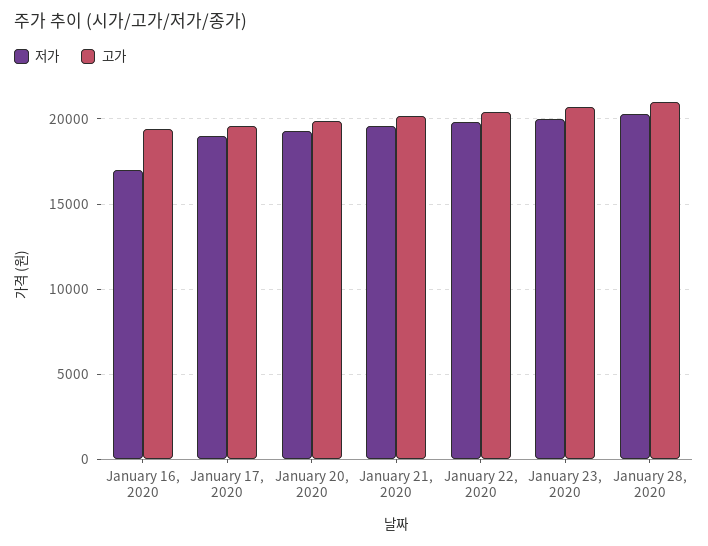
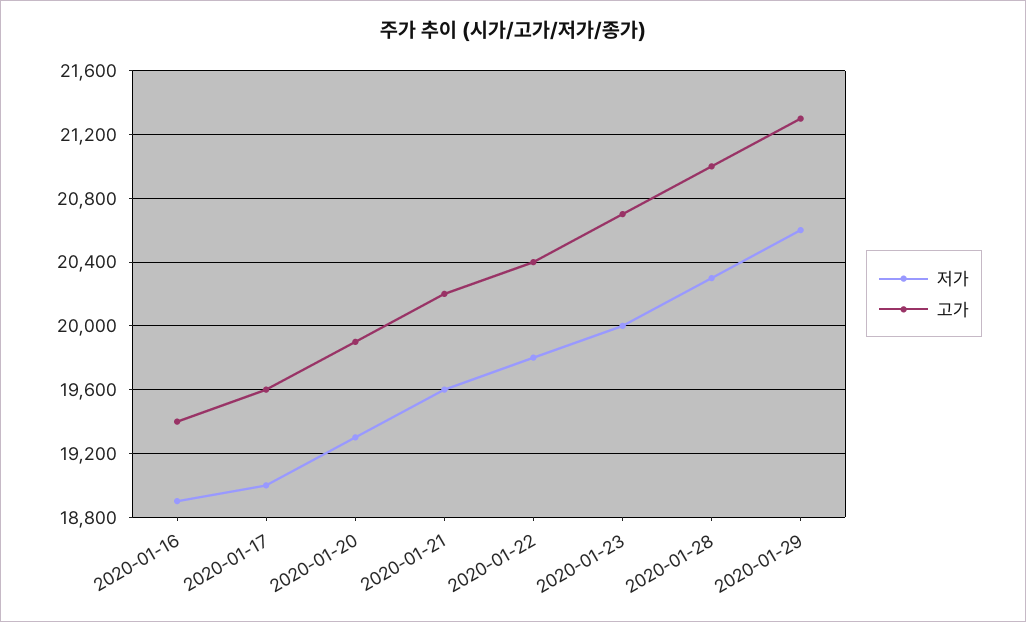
저가, January 16, 2020: 17000 -> 18900
저가, 2020-01-29: none -> 20600
고가, 2020-01-29: none -> 21300

